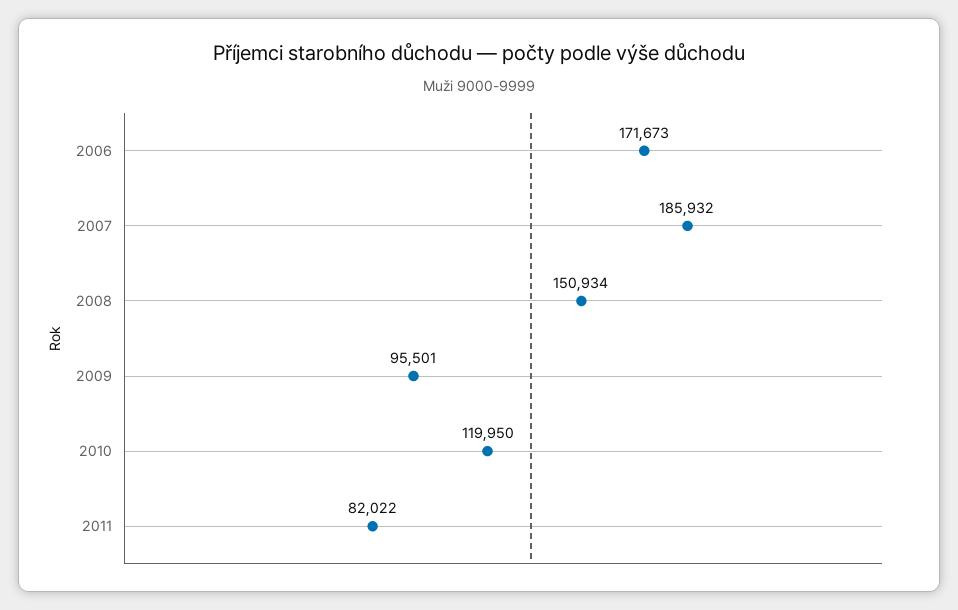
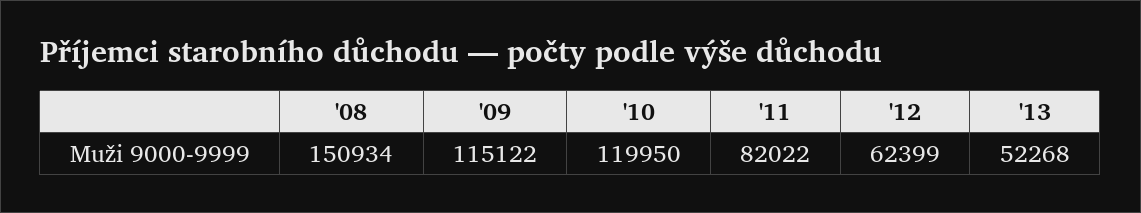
2006: 171673 -> none
2007: 185932 -> none
2009: 95501 -> 115122
'12: none -> 62399
'13: none -> 52268

